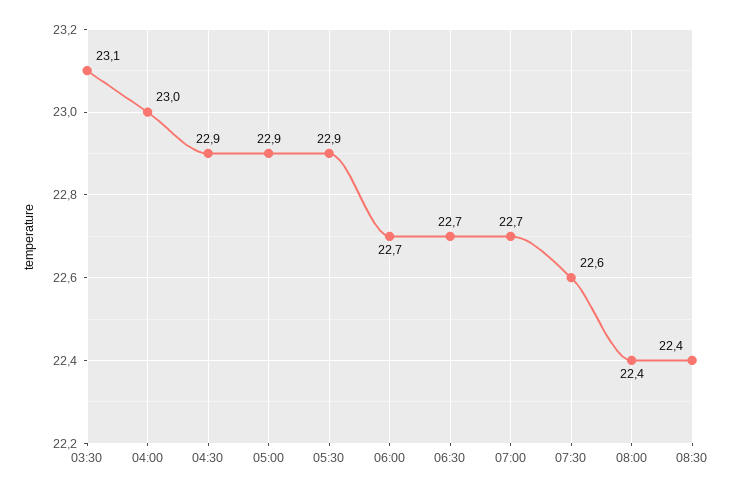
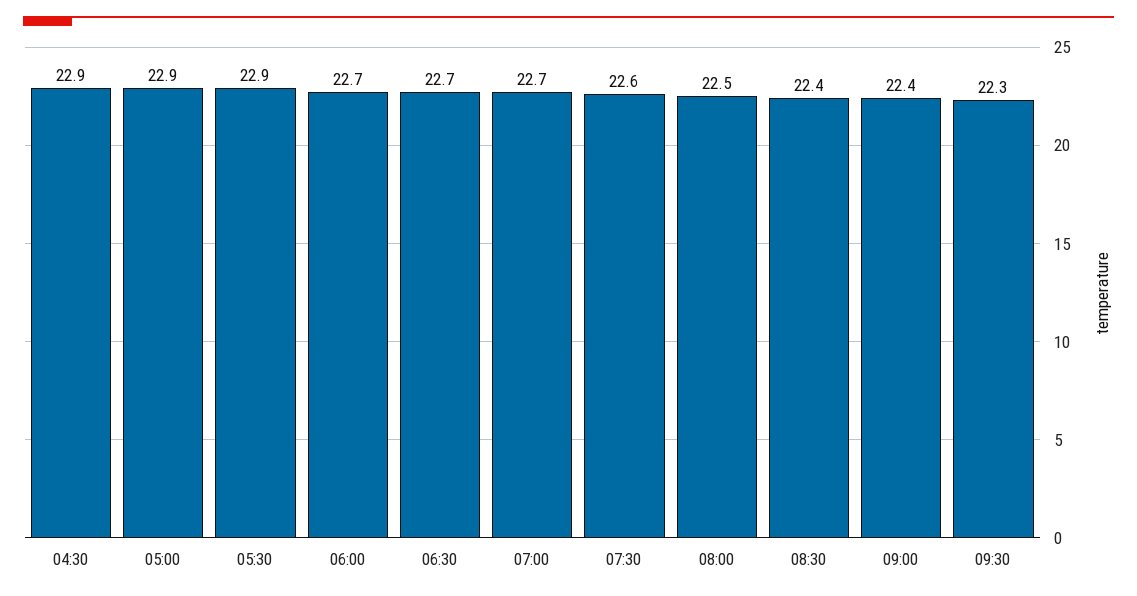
03:30: 23.1 -> none
04:00: 23 -> none
08:00: 22.4 -> 22.5
09:00: none -> 22.4
09:30: none -> 22.3

